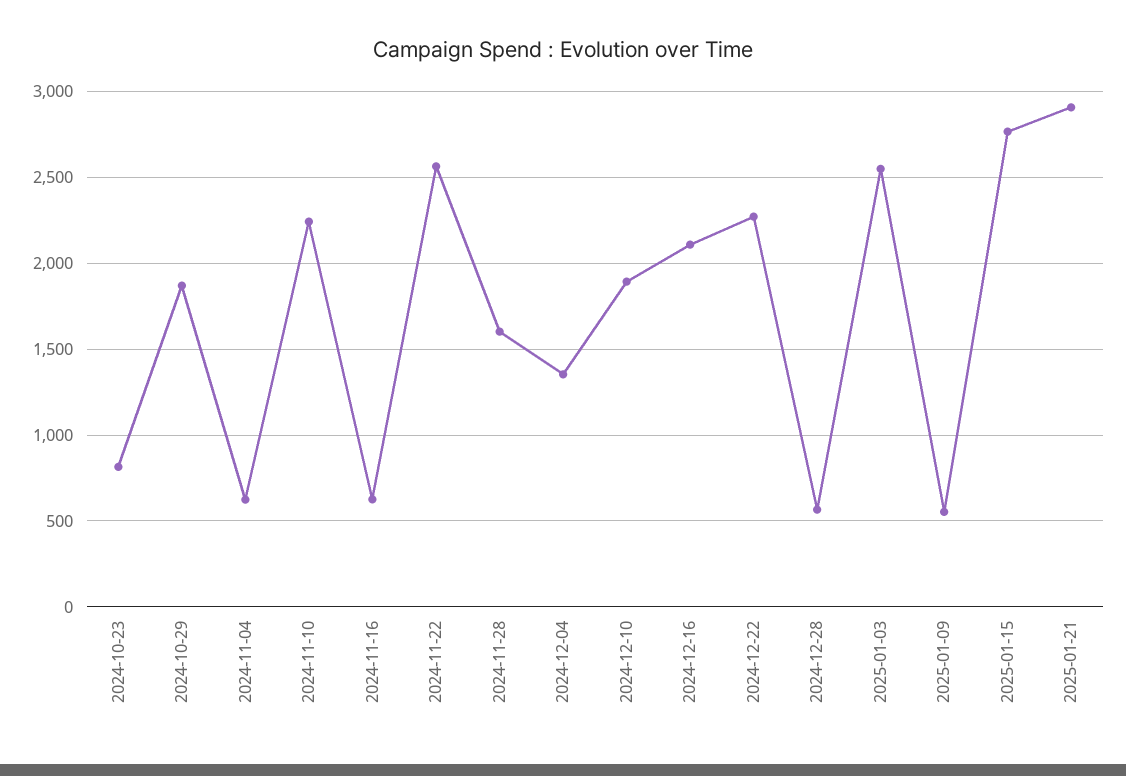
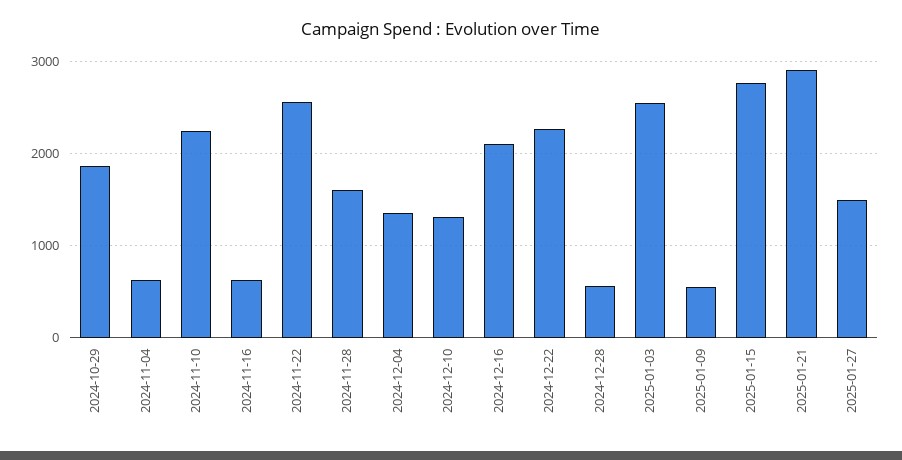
2024-10-23: 800 -> none
2024-12-10: 1900 -> 1300
2025-01-27: none -> 1500

